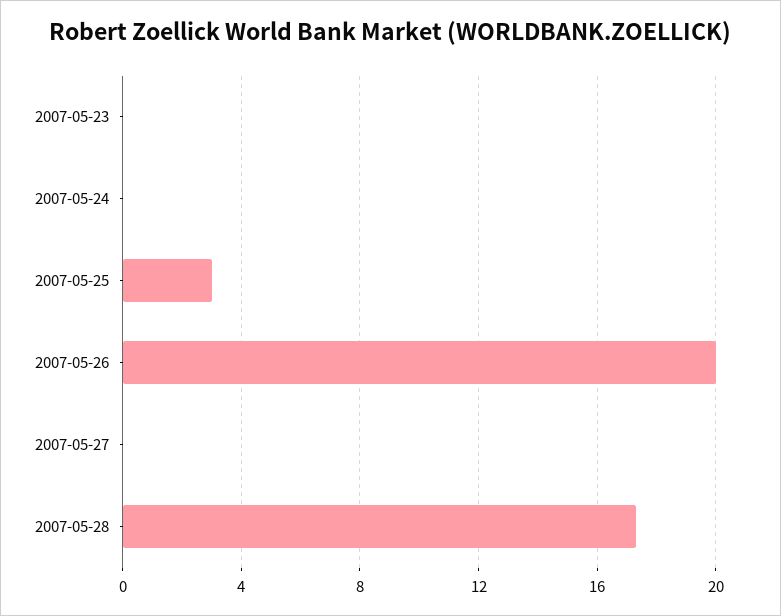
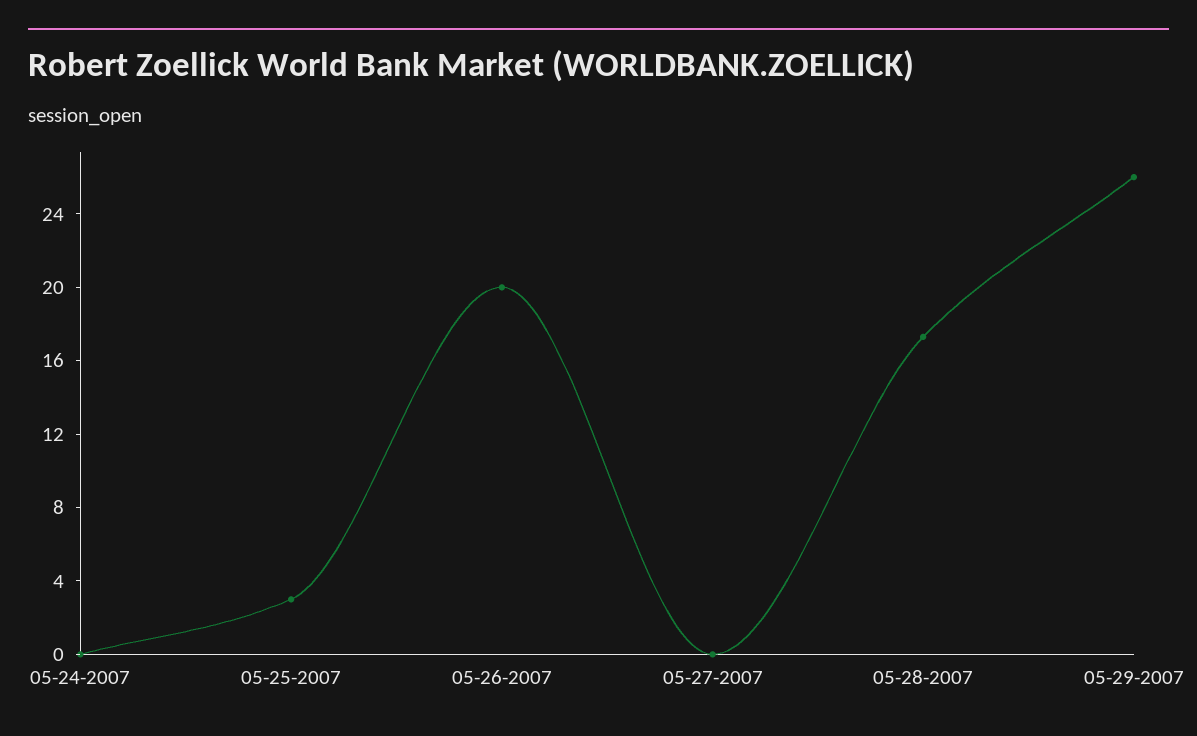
2007-05-23: 0 -> none
05-29-2007: none -> 26

